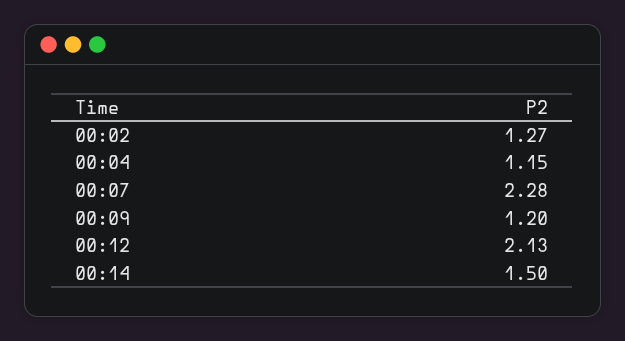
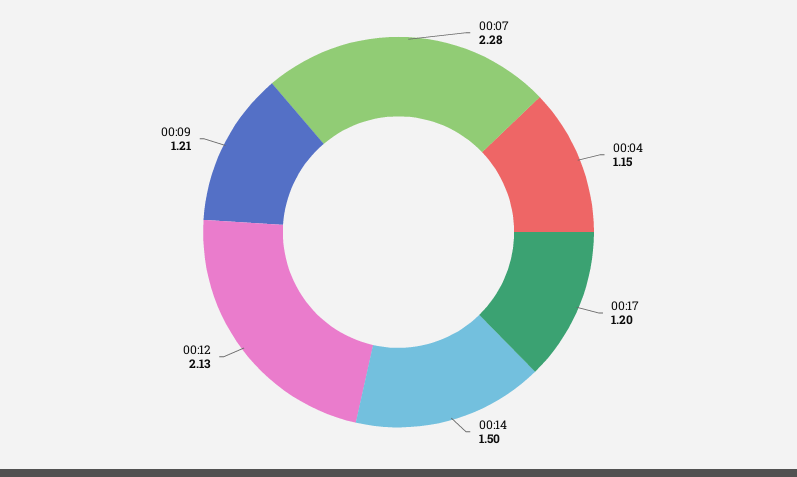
00:02: 1.27 -> none
00:09: 1.2 -> 1.21
00:17: none -> 1.2

